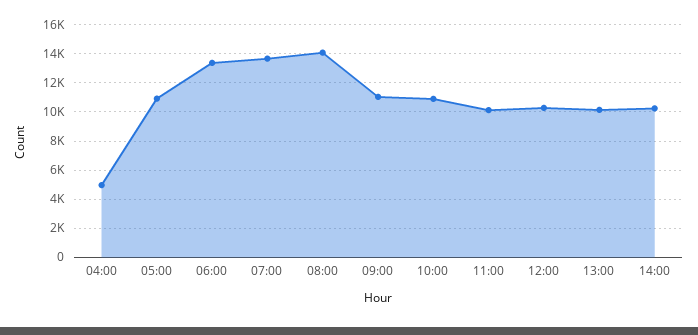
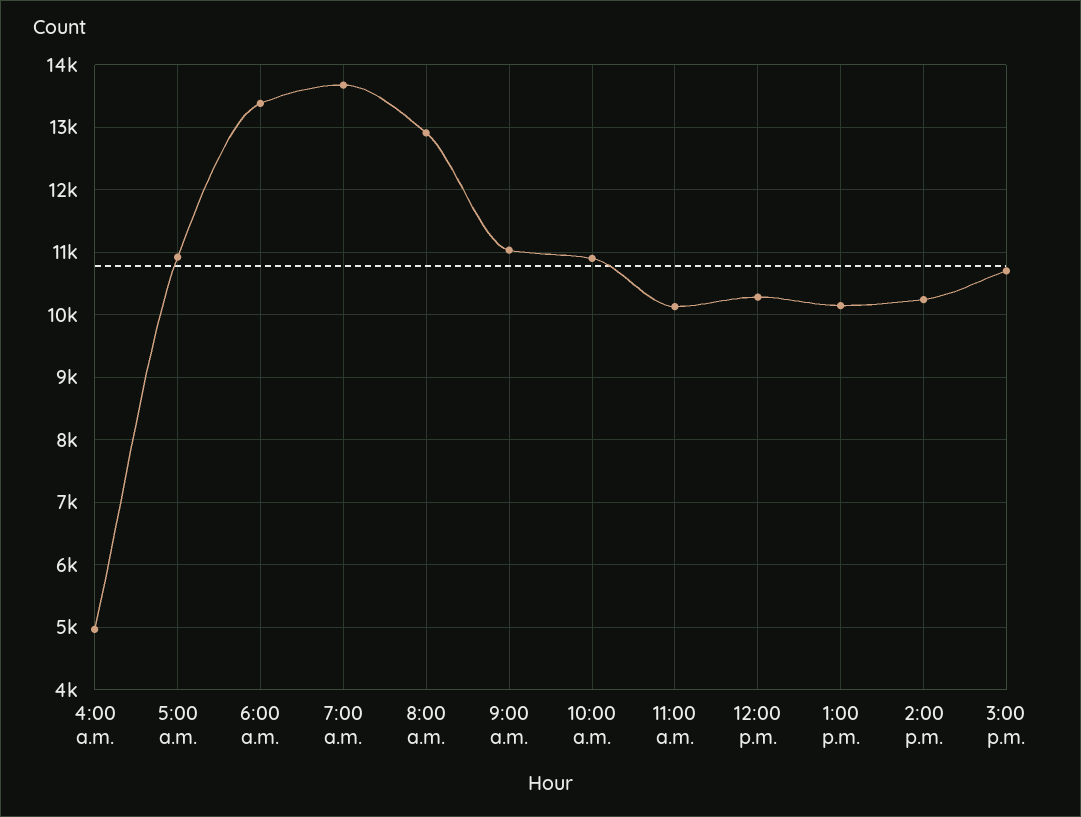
08:00: 14000 -> 12900
3:00 p.m.: none -> 10700

